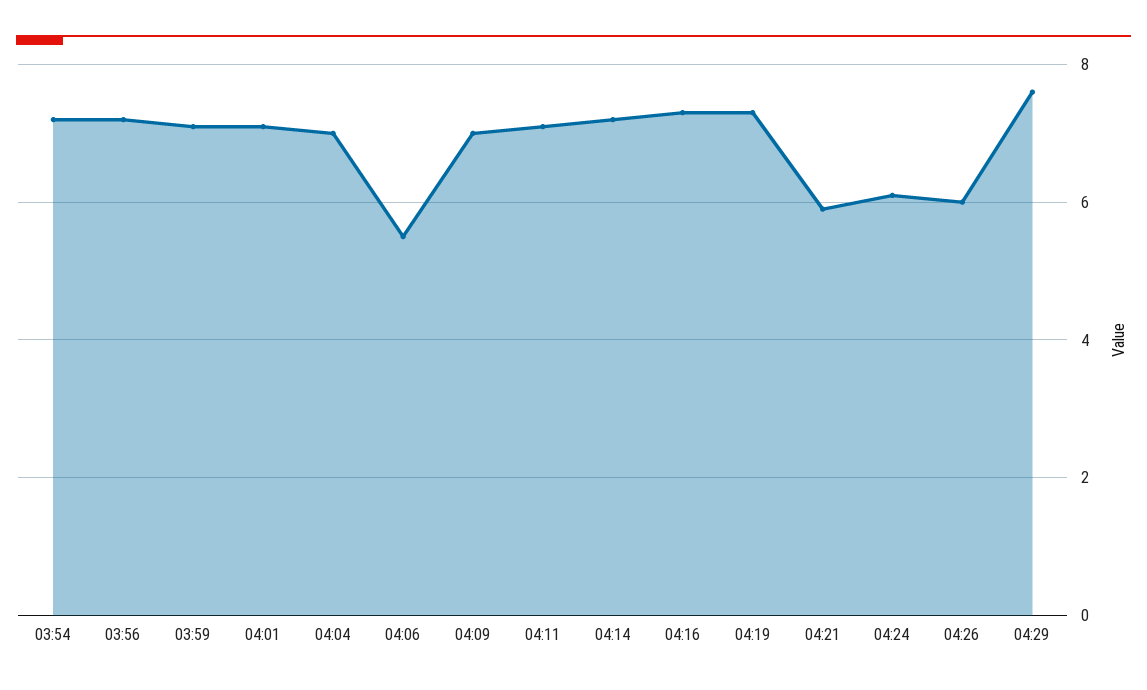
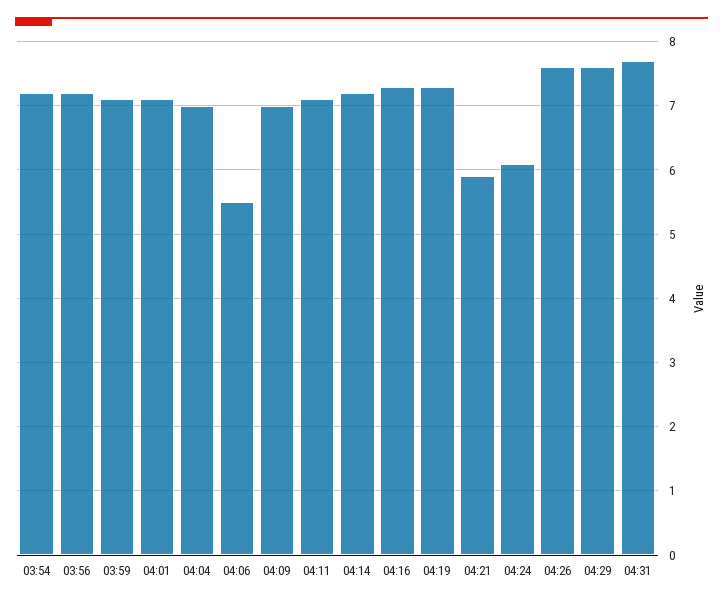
04:26: 6 -> 7.6
04:31: none -> 7.7

